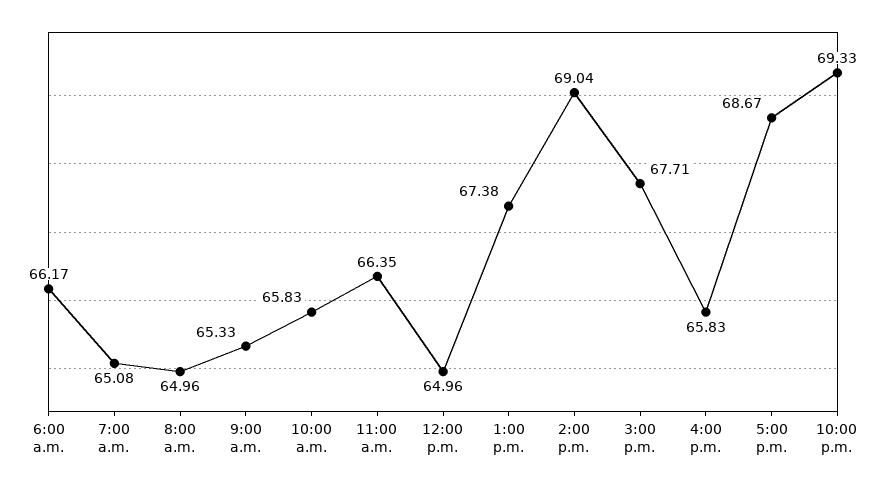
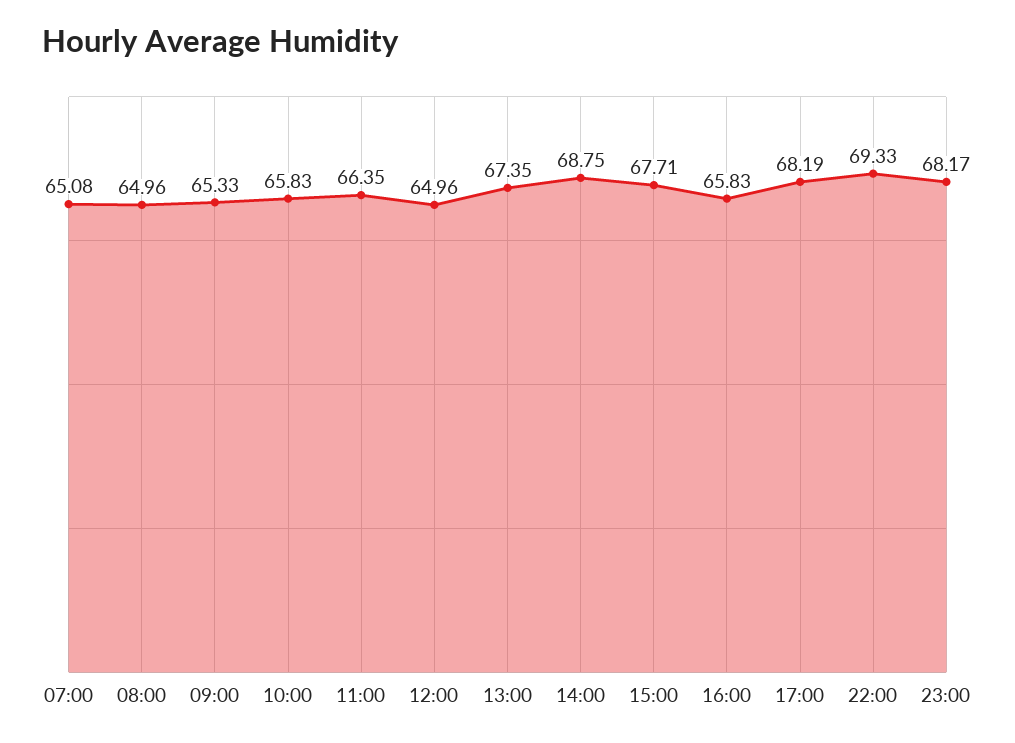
6:00 a.m.: 66.17 -> none
1:00 p.m.: 67.38 -> 67.35
2:00 p.m.: 69.04 -> 68.75
5:00 p.m.: 68.67 -> 68.19
23:00: none -> 68.17

